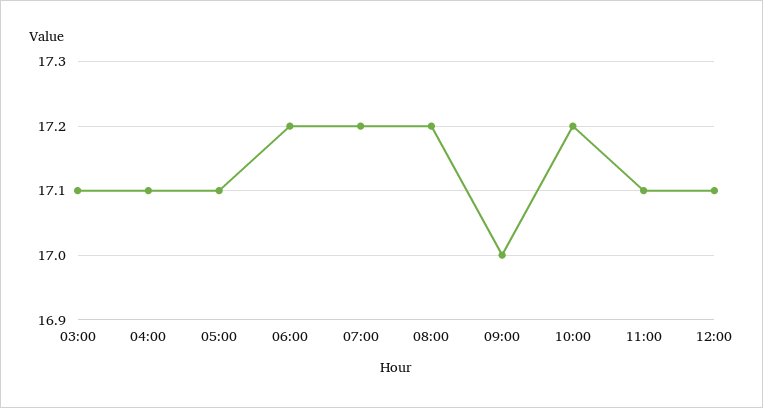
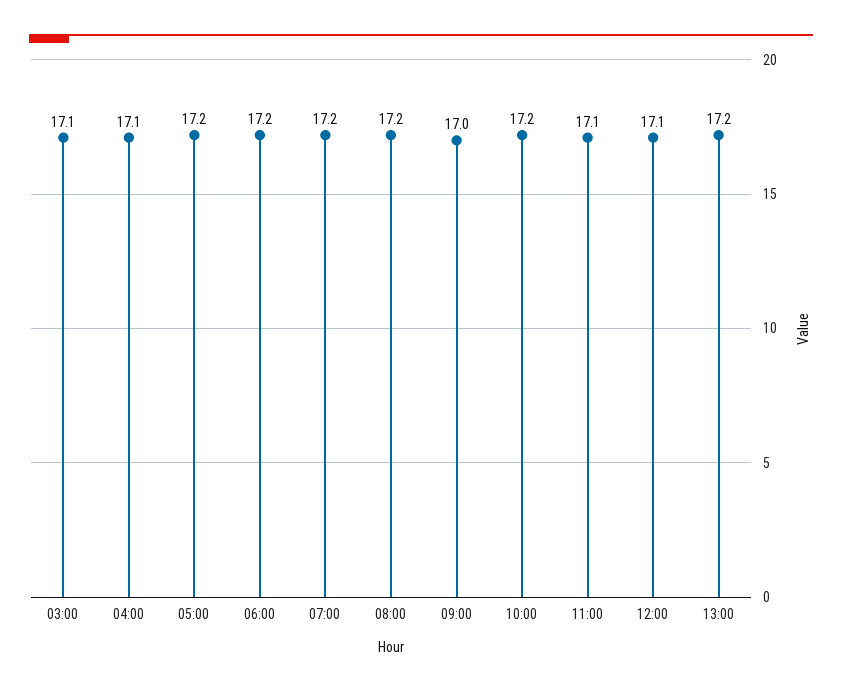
05:00: 17.1 -> 17.2
13:00: none -> 17.2

